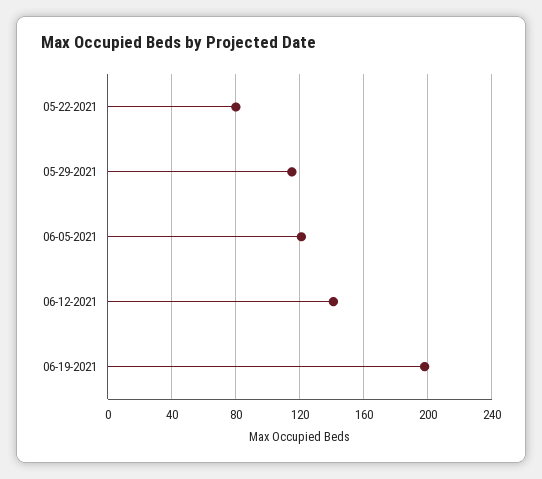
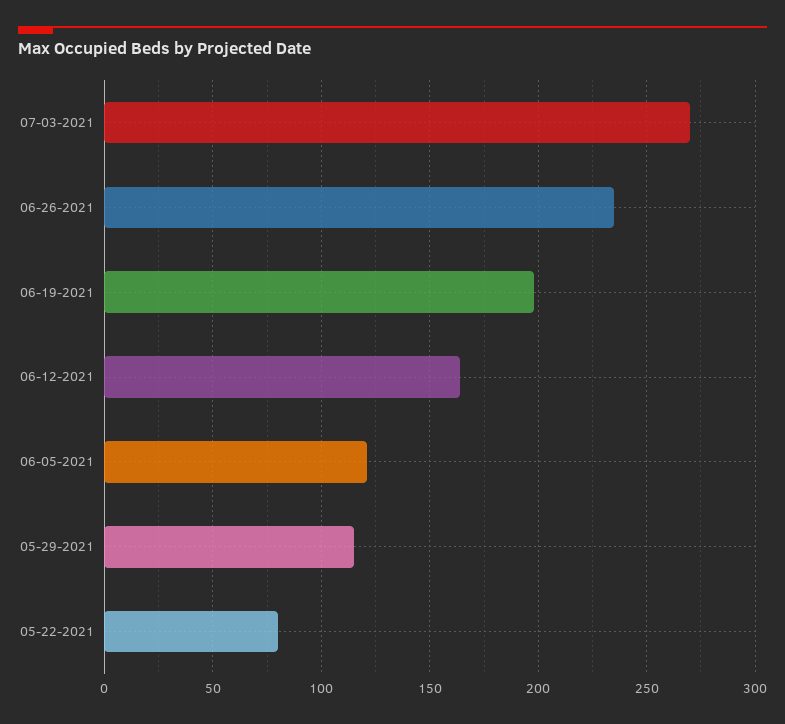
06-12-2021: 140 -> 165
07-03-2021: none -> 270
06-26-2021: none -> 235

